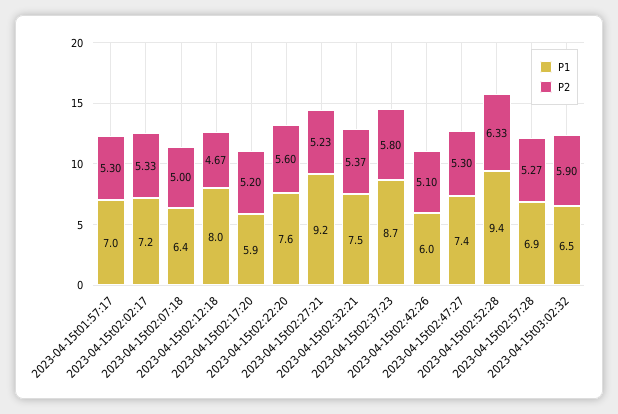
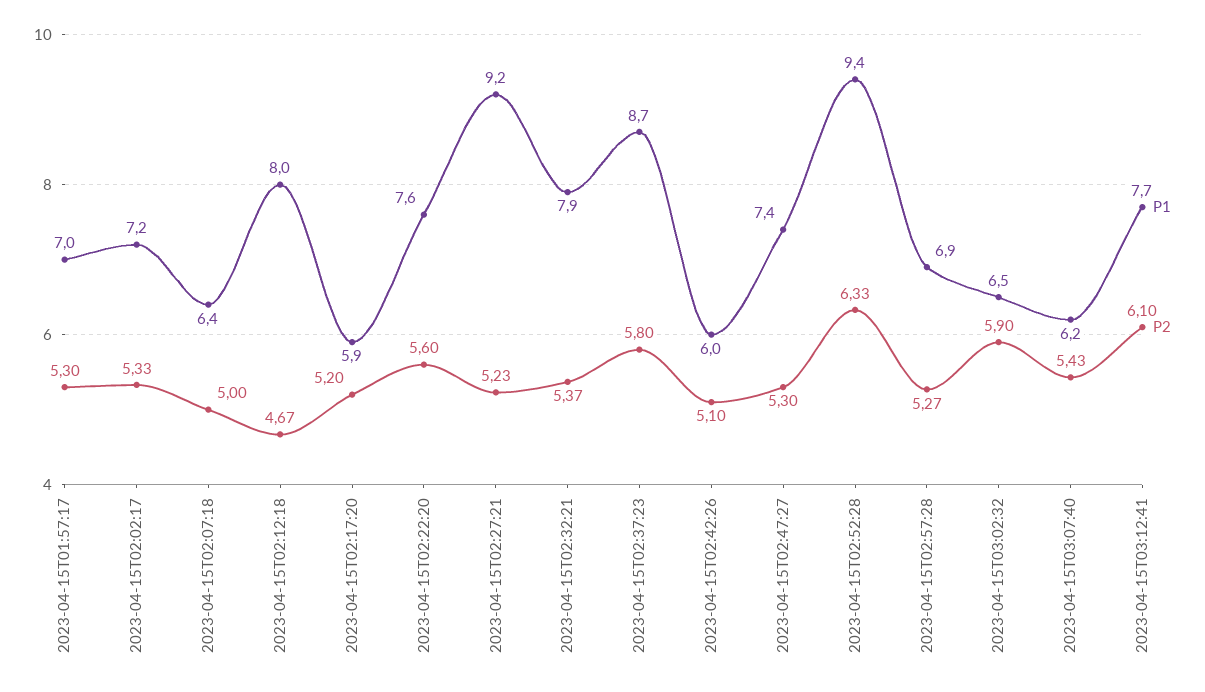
P1, 2023-04-15t02:32:21: 7.5 -> 7.9
P1, 2023-04-15T03:07:40: none -> 6.2
P2, 2023-04-15T03:07:40: none -> 5.43
P1, 2023-04-15T03:12:41: none -> 7.7
P2, 2023-04-15T03:12:41: none -> 6.1

